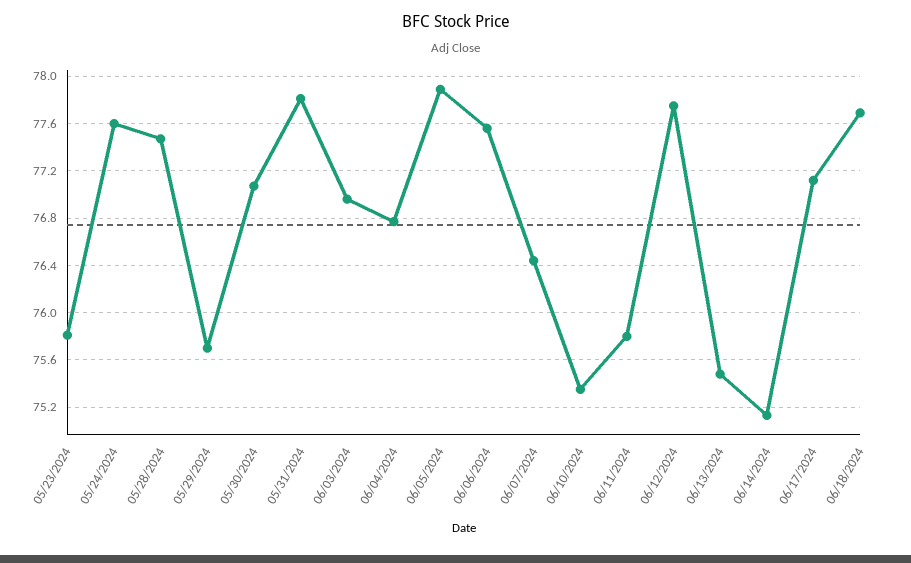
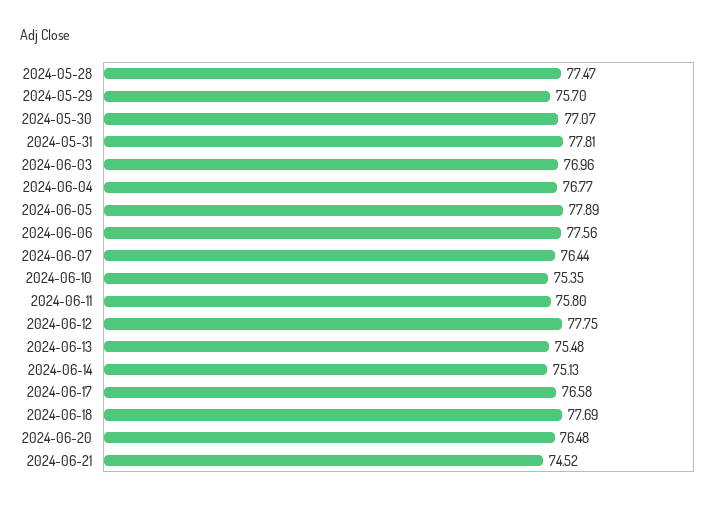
05/23/2024: 75.8 -> none
05/24/2024: 77.6 -> none
06/17/2024: 77.1 -> 76.58
2024-06-20: none -> 76.48
2024-06-21: none -> 74.52

